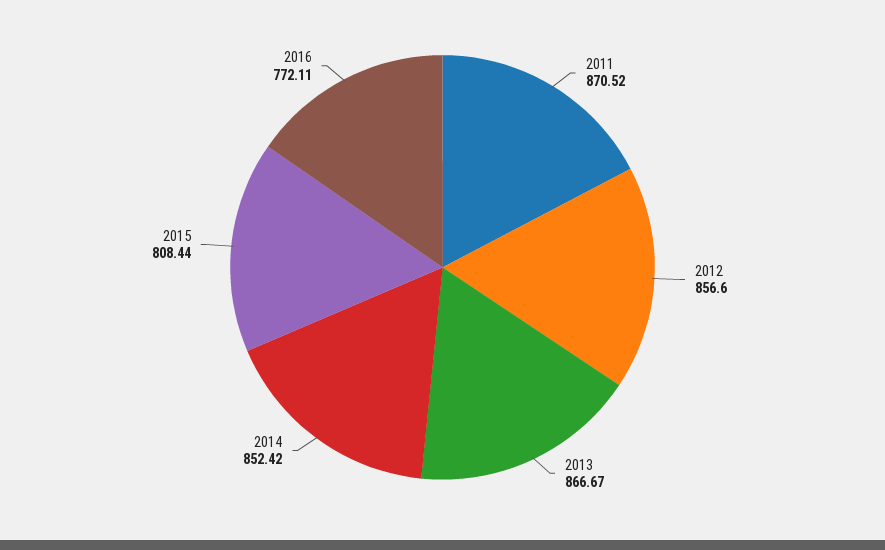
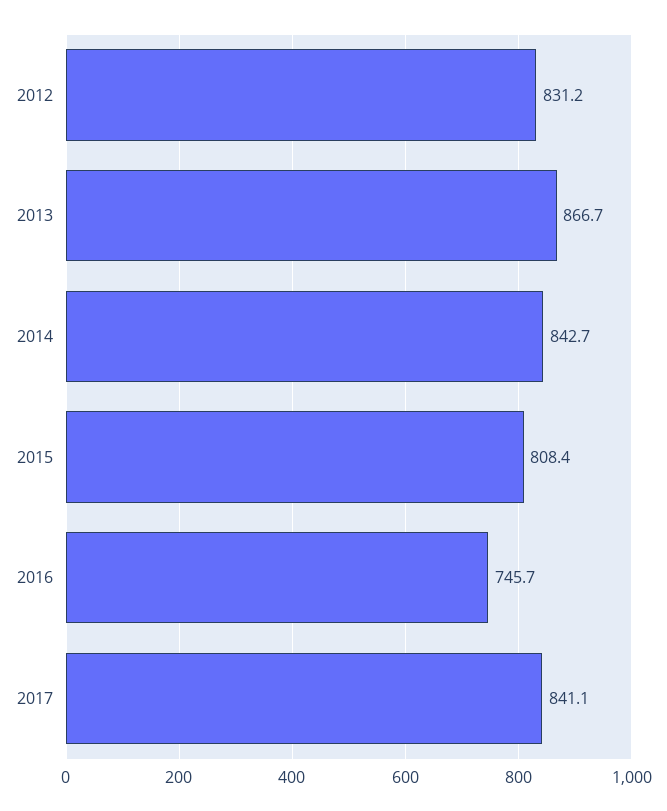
2011: 870.52 -> none
2012: 856.6 -> 831.2
2014: 852.42 -> 842.7
2016: 772.11 -> 745.7
2017: none -> 841.1

